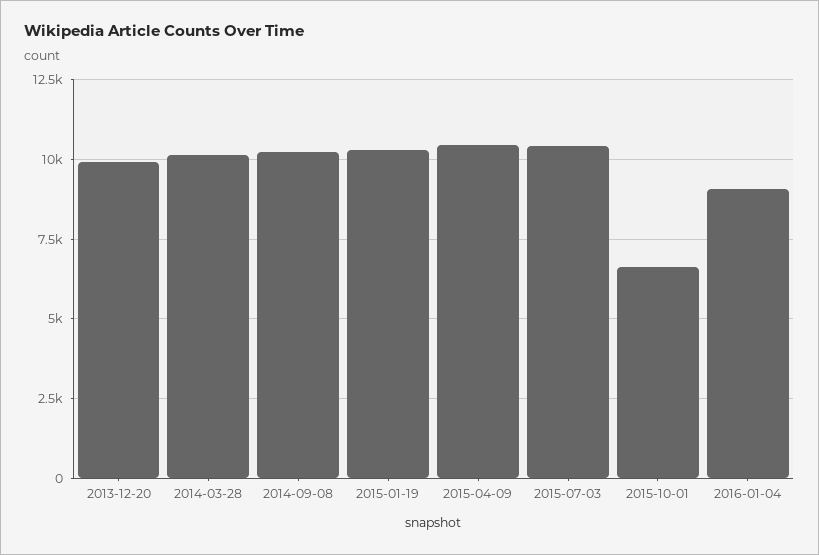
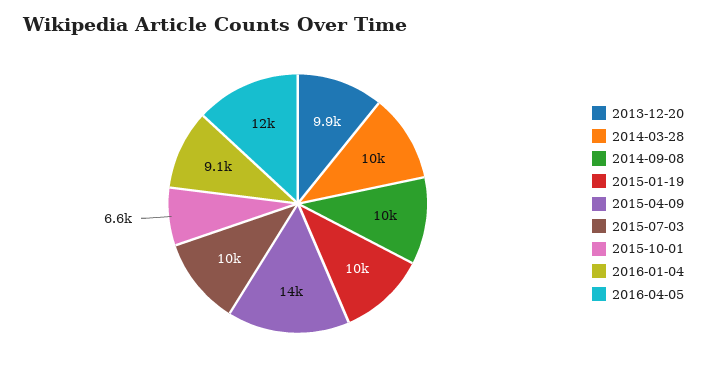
2015-04-09: 10500 -> 14000
2016-04-05: none -> 12000

